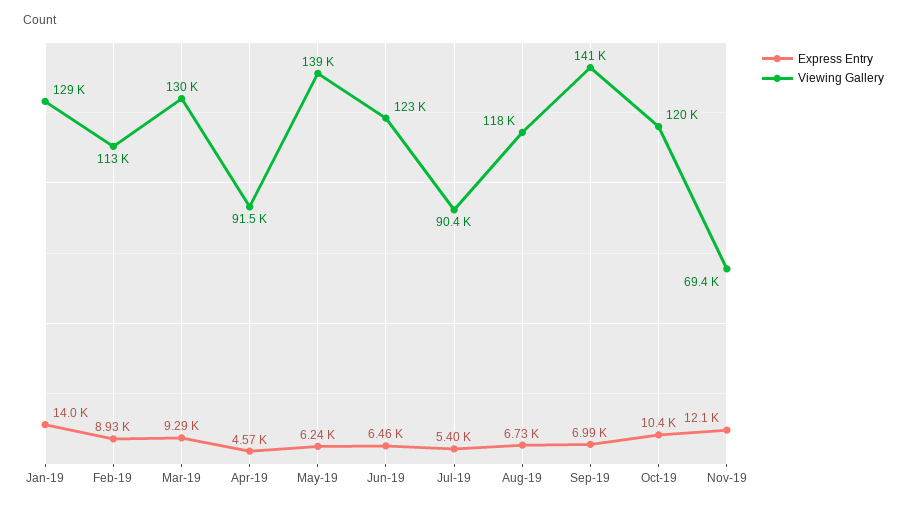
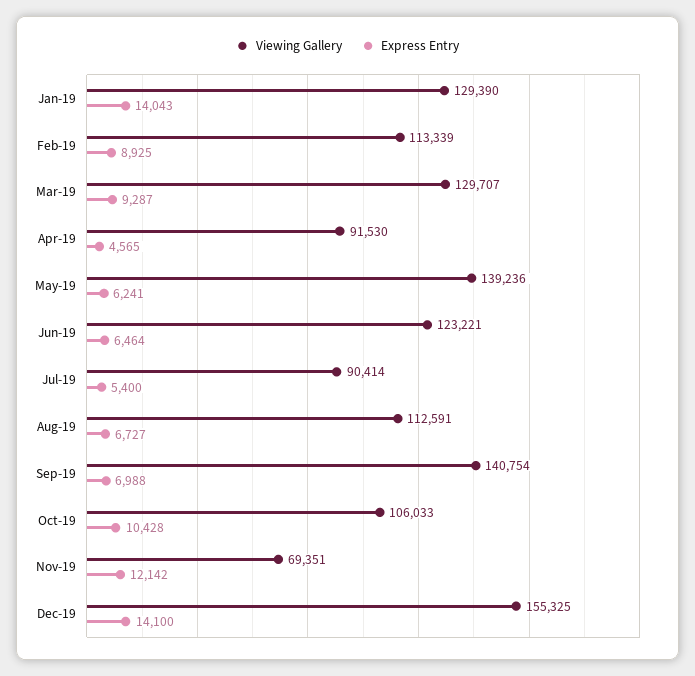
Viewing Gallery, Aug-19: 118000 -> 112591
Viewing Gallery, Oct-19: 120000 -> 106033
Viewing Gallery, Dec-19: none -> 155325
Express Entry, Dec-19: none -> 14100

